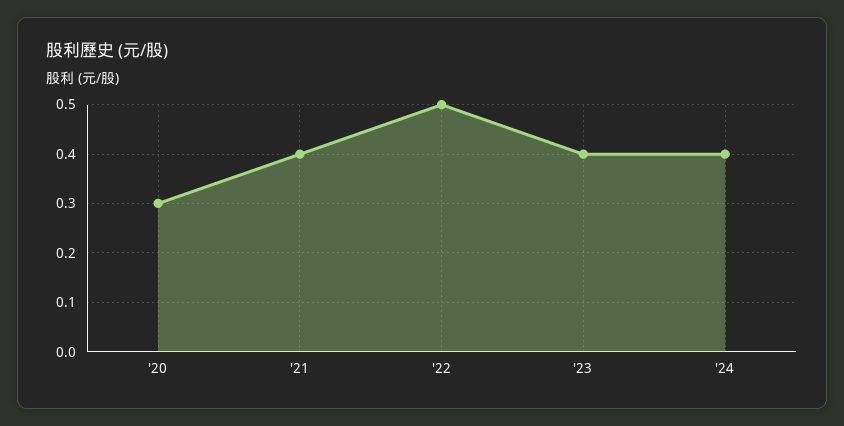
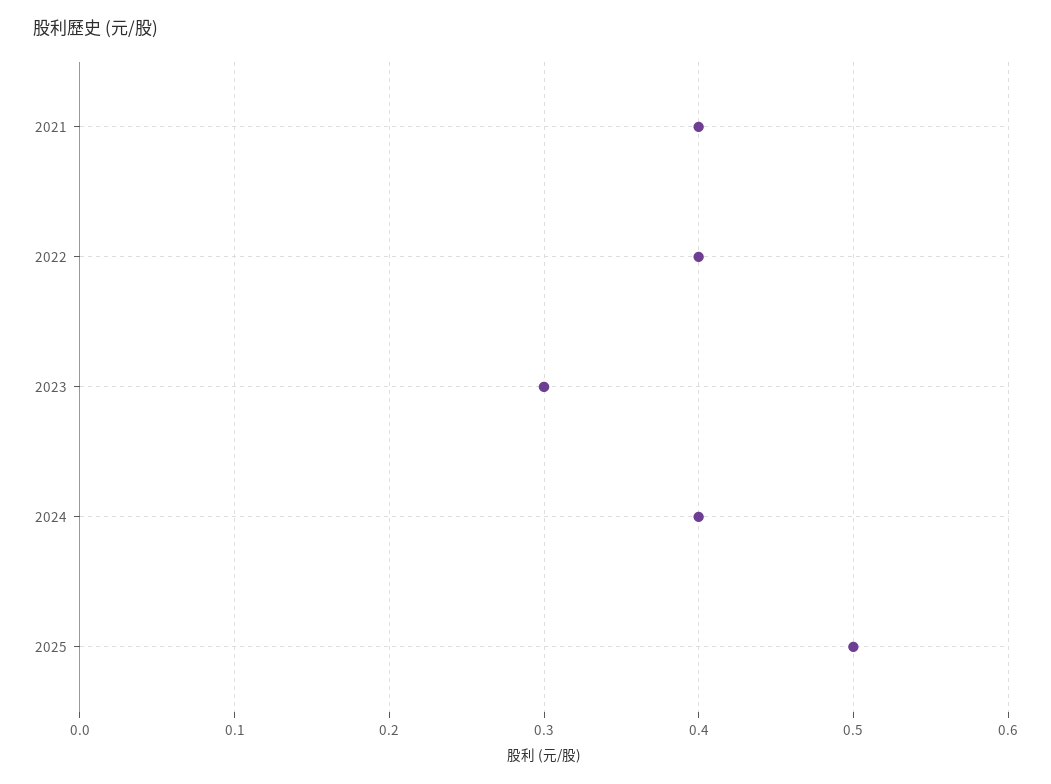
'20: 0.3 -> none
'22: 0.5 -> 0.4
'23: 0.4 -> 0.3
2025: none -> 0.5

